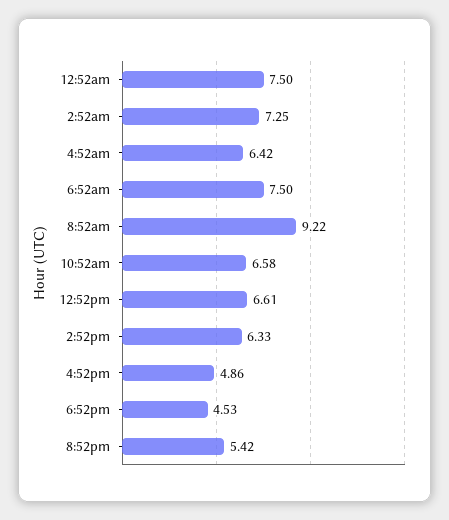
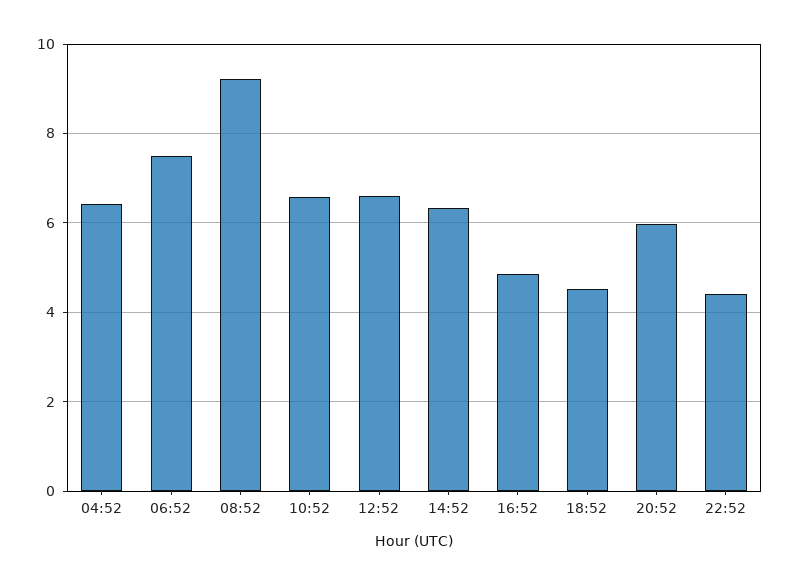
12:52am: 7.5 -> none
2:52am: 7.25 -> none
8:52pm: 5.42 -> 6
22:52: none -> 4.4

